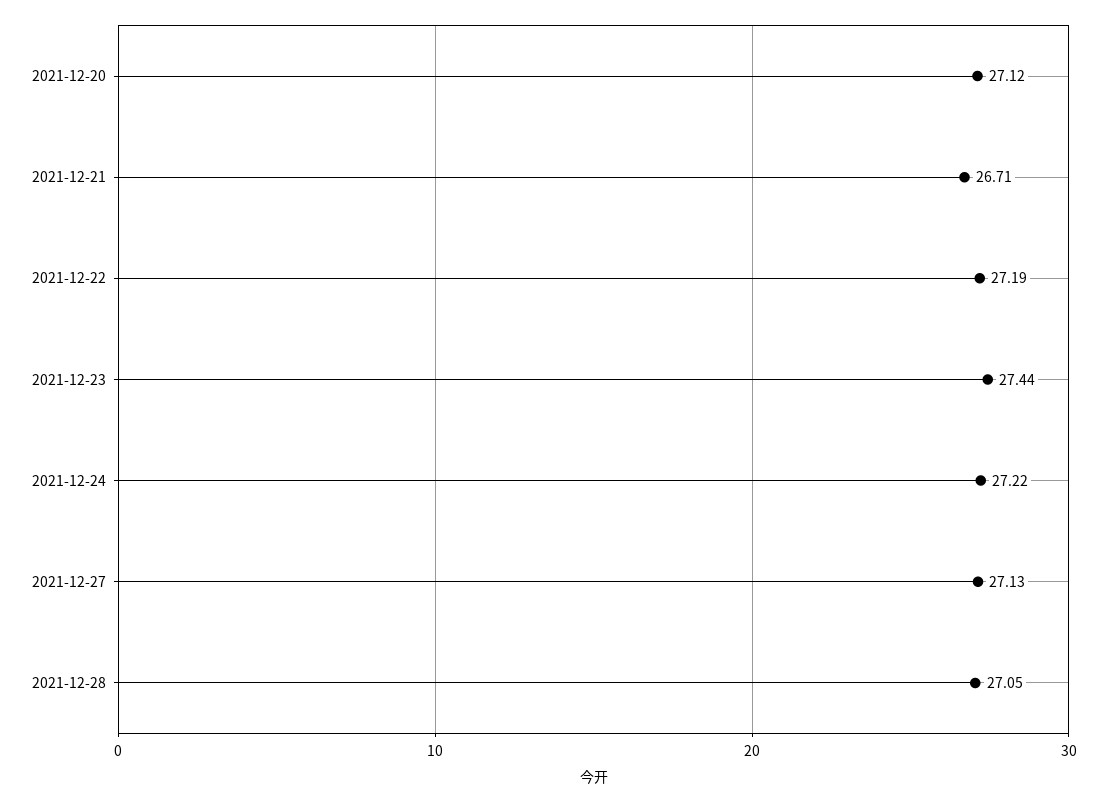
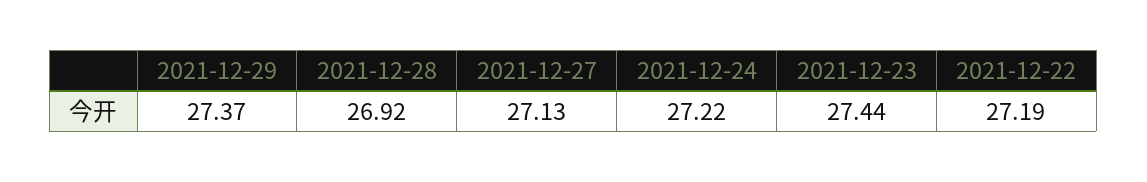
2021-12-20: 27.12 -> none
2021-12-21: 26.71 -> none
2021-12-28: 27.05 -> 26.92
2021-12-29: none -> 27.37

